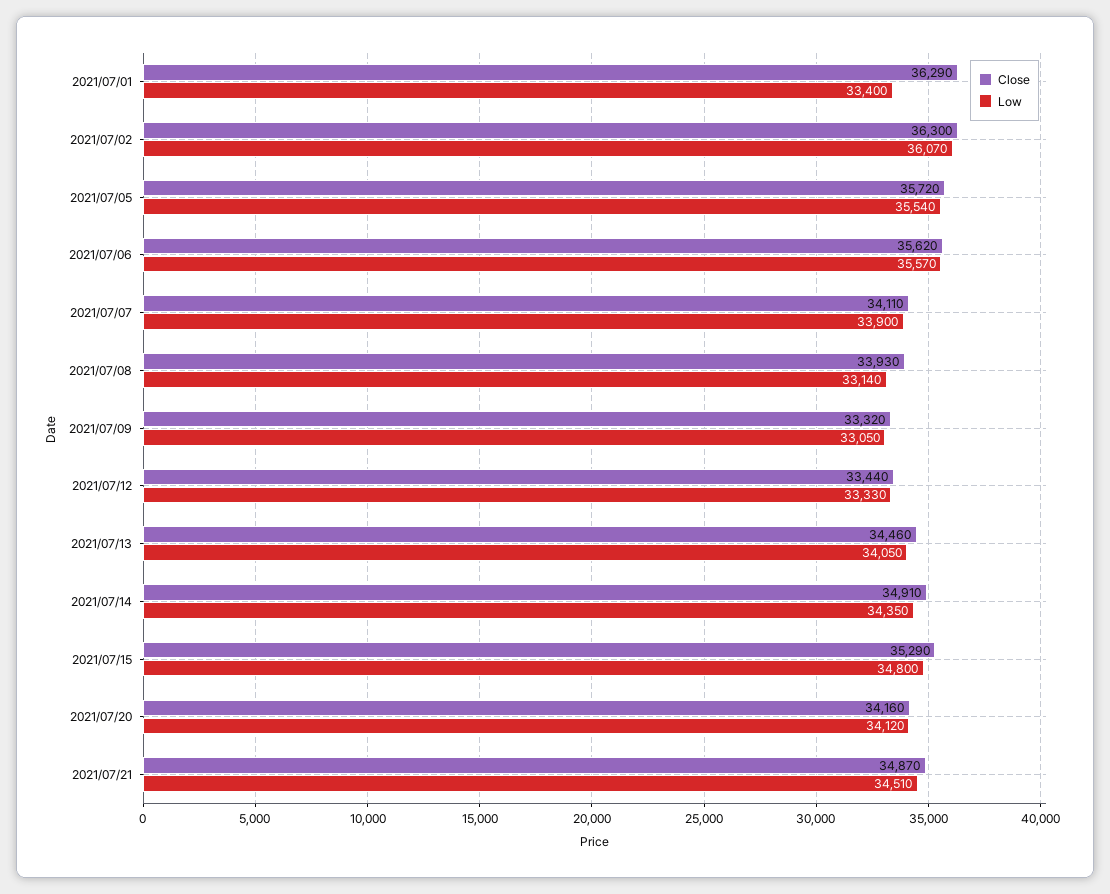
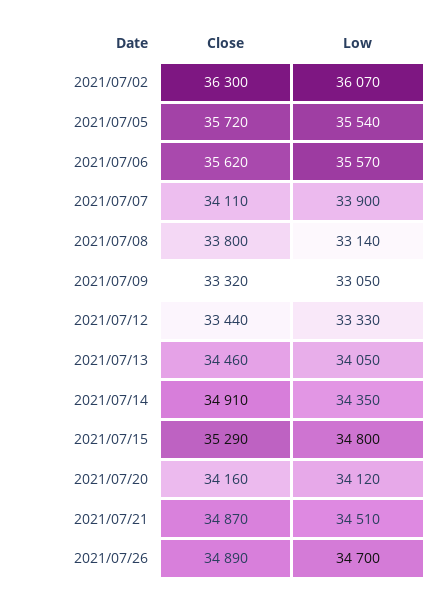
Close, 2021/07/01: 36290 -> none
Low, 2021/07/01: 33400 -> none
Close, 2021/07/08: 33930 -> 33800
Close, 2021/07/26: none -> 34890
Low, 2021/07/26: none -> 34700

